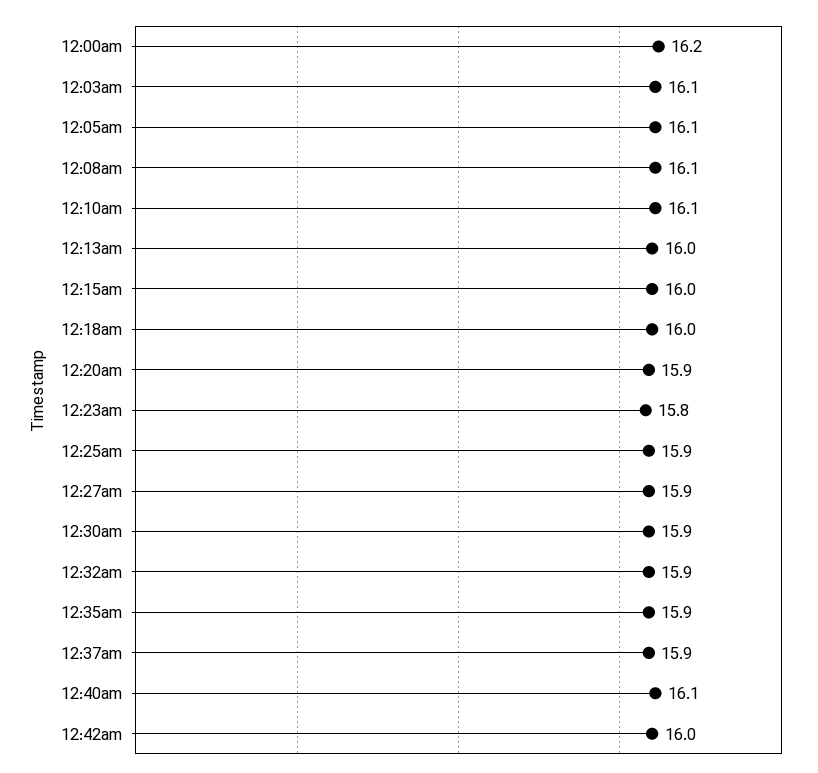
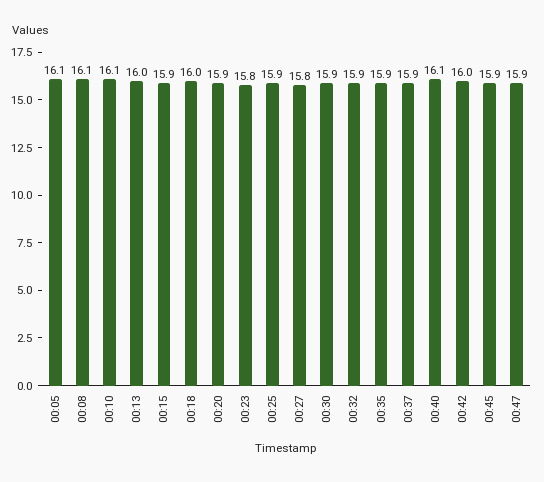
12:00am: 16.2 -> none
12:03am: 16.1 -> none
12:15am: 16 -> 15.9
12:27am: 15.9 -> 15.8
00:45: none -> 15.9
00:47: none -> 15.9

